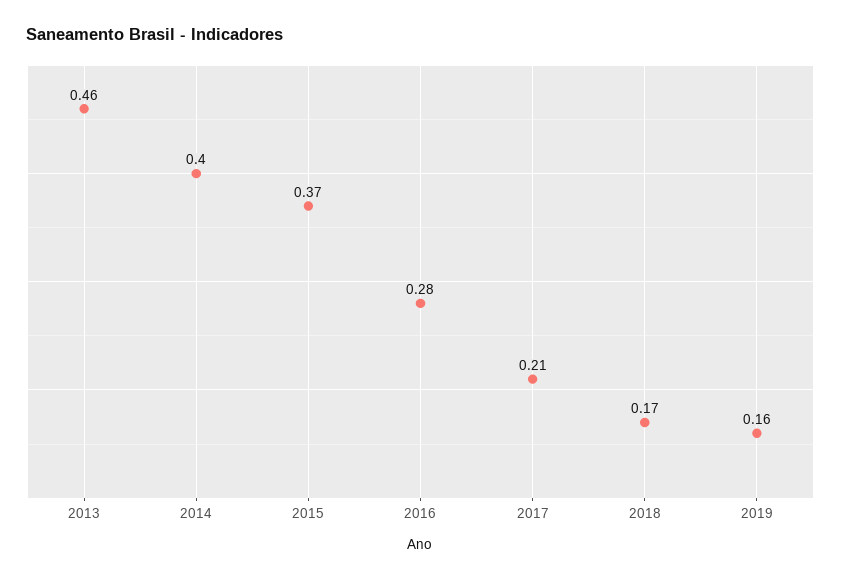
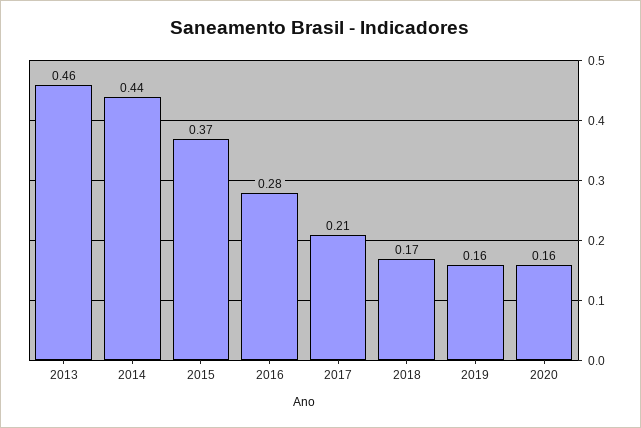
2014: 0.4 -> 0.44
2020: none -> 0.16

